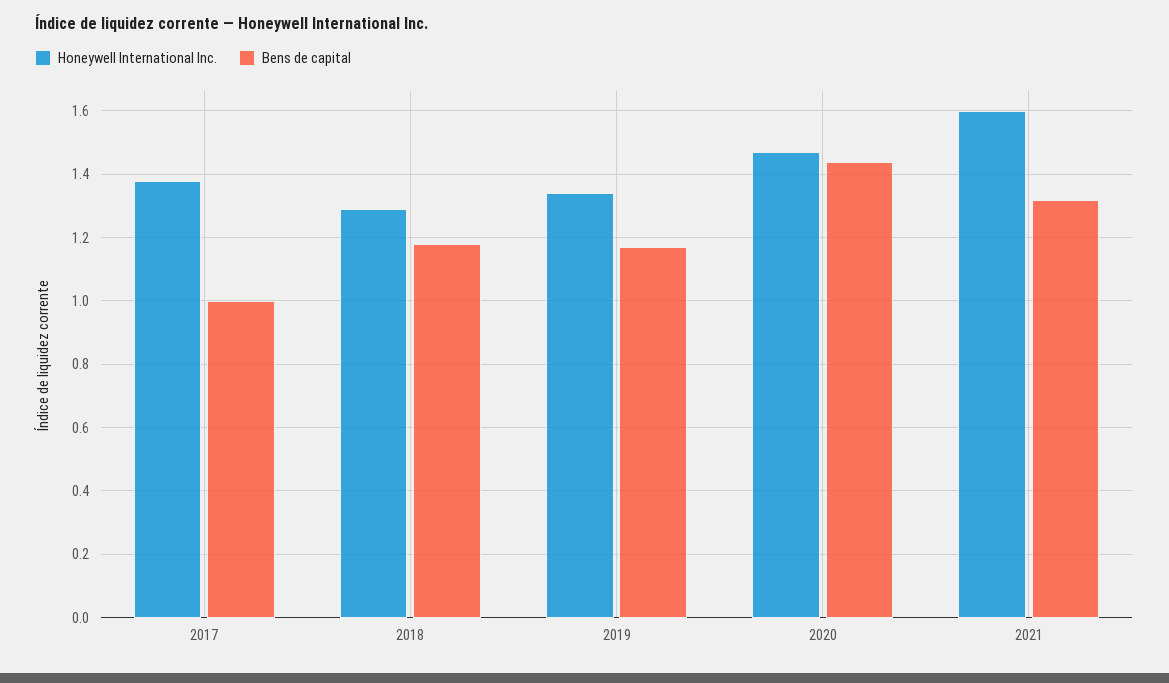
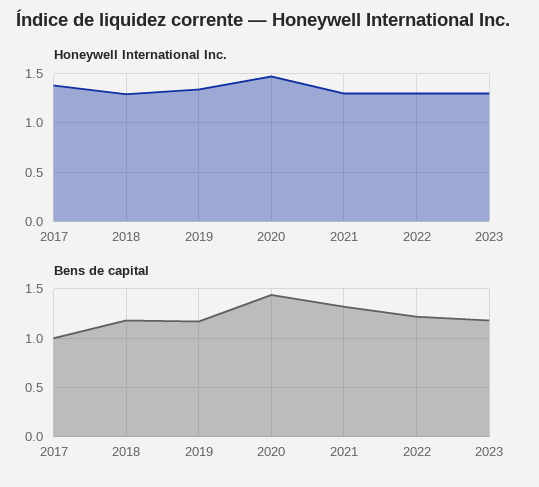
Honeywell International Inc., 2021: 1.6 -> 1.3
Honeywell International Inc., 2022: none -> 1.3
Honeywell International Inc., 2023: none -> 1.3
Bens de capital, 2022: none -> 1.2
Bens de capital, 2023: none -> 1.2

